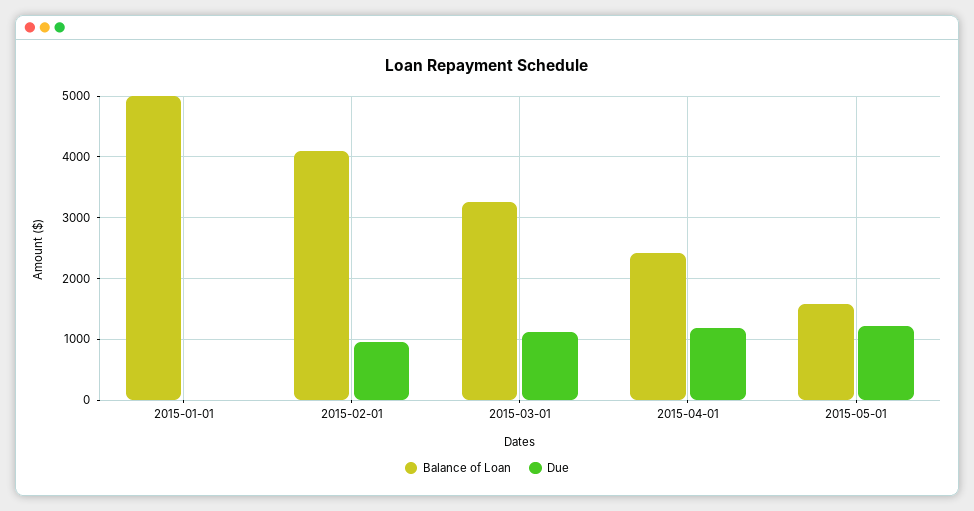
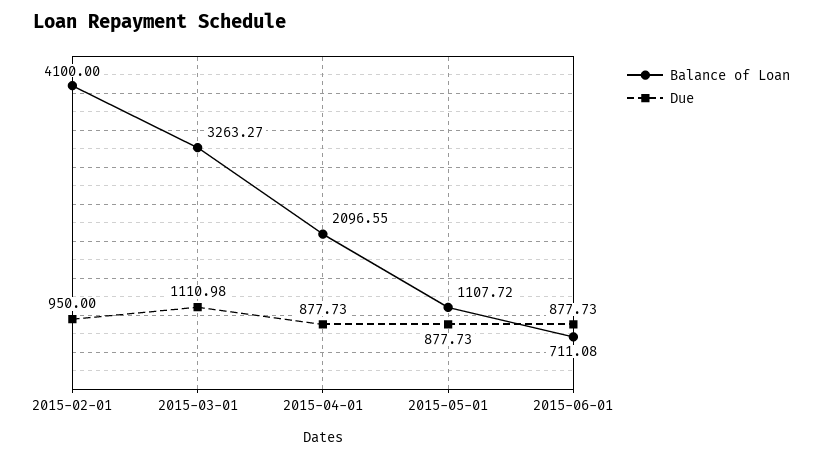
Balance of Loan, 2015-01-01: 5000 -> none
Due, 2015-01-01: 0 -> none
Balance of Loan, 2015-04-01: 2400 -> 2096.55
Due, 2015-04-01: 1200 -> 877.73
Balance of Loan, 2015-05-01: 1600 -> 1107.72
Due, 2015-05-01: 1200 -> 877.73
Balance of Loan, 2015-06-01: none -> 711.08
Due, 2015-06-01: none -> 877.73

